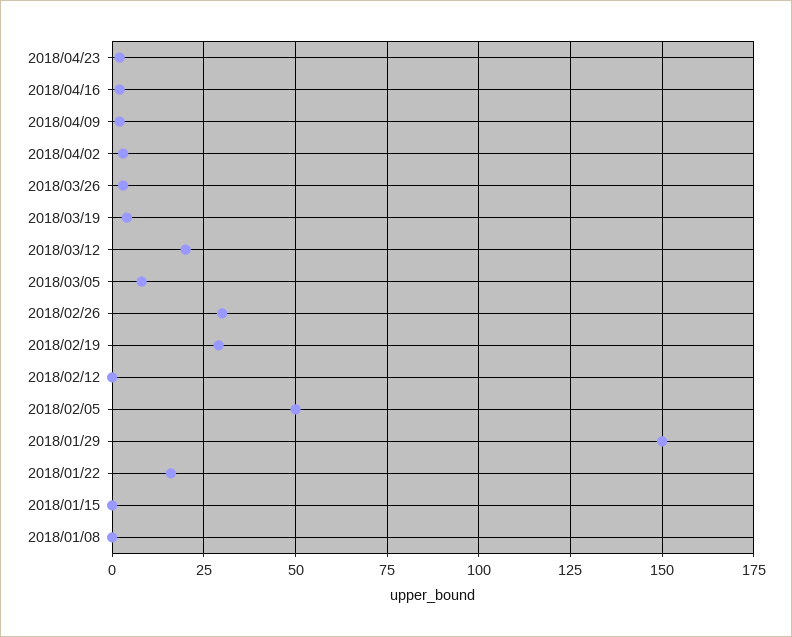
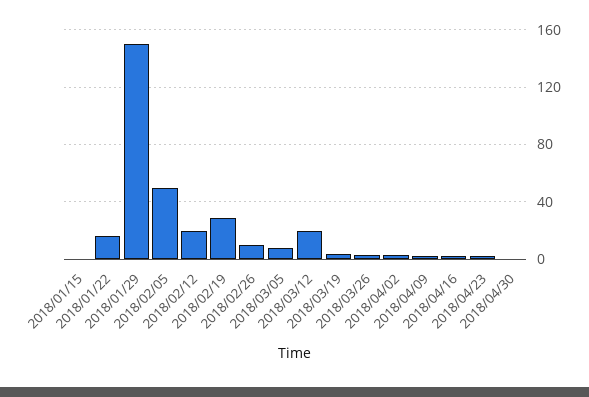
2018/02/26: 30 -> 10
2018/02/12: 0 -> 20
2018/01/08: 0 -> none
2018/04/30: none -> 0

